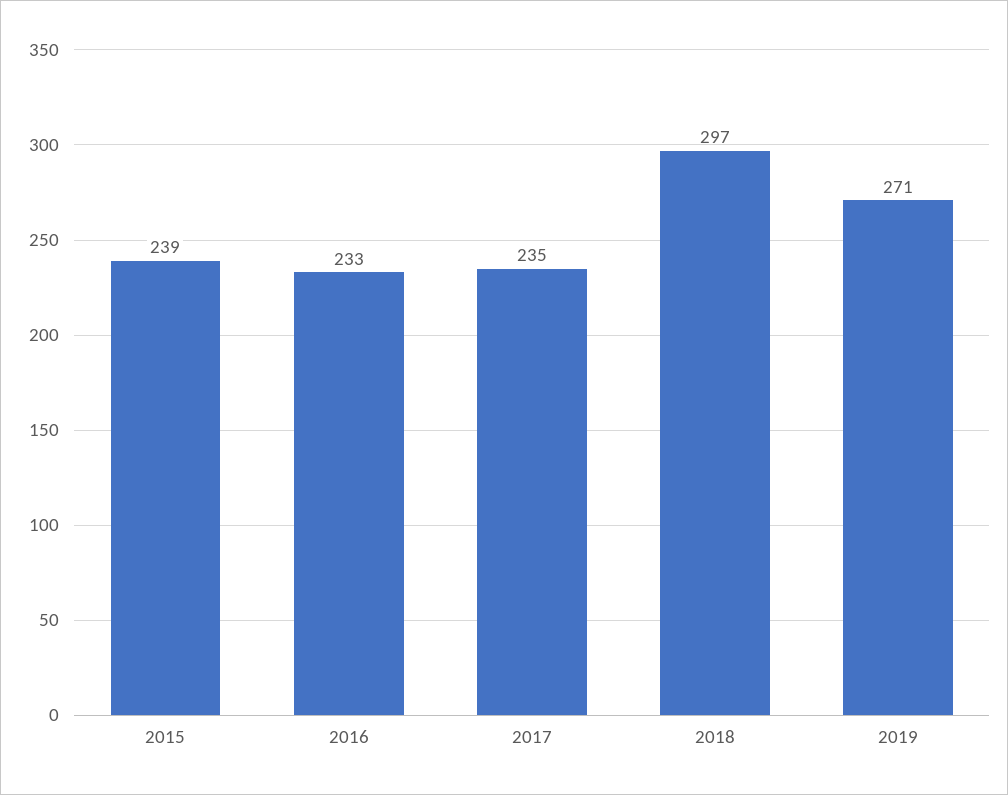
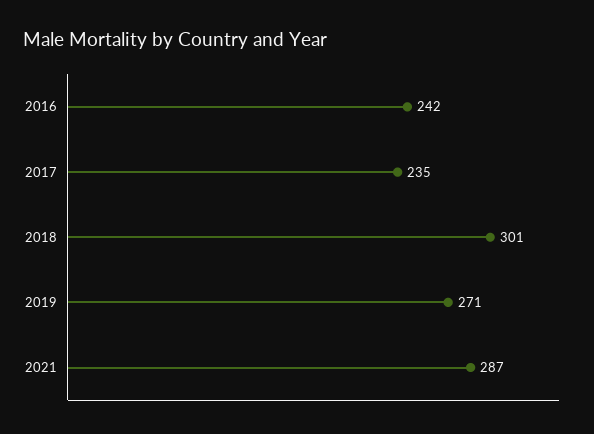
2015: 239 -> none
2016: 233 -> 242
2018: 297 -> 301
2021: none -> 287

